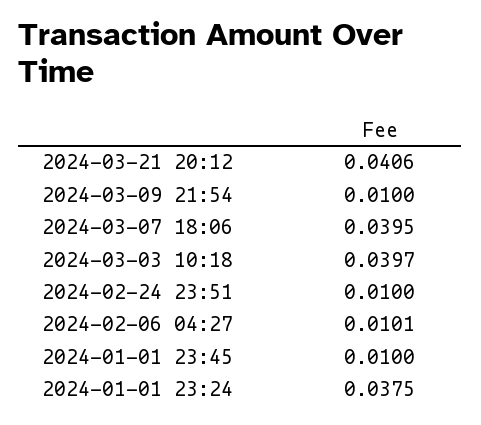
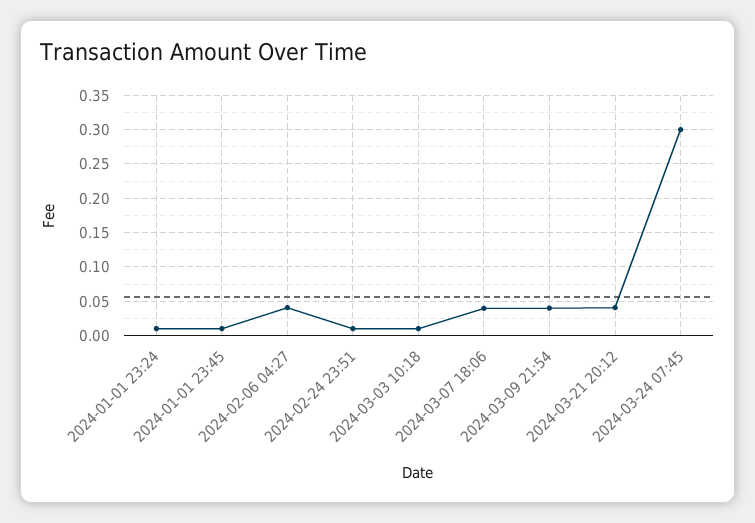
2024-03-09 21:54: 0.01 -> 0.04
2024-03-03 10:18: 0.0397 -> 0.01
2024-02-06 04:27: 0.0101 -> 0.04
2024-01-01 23:24: 0.0375 -> 0.01
2024-03-24 07:45: none -> 0.3

